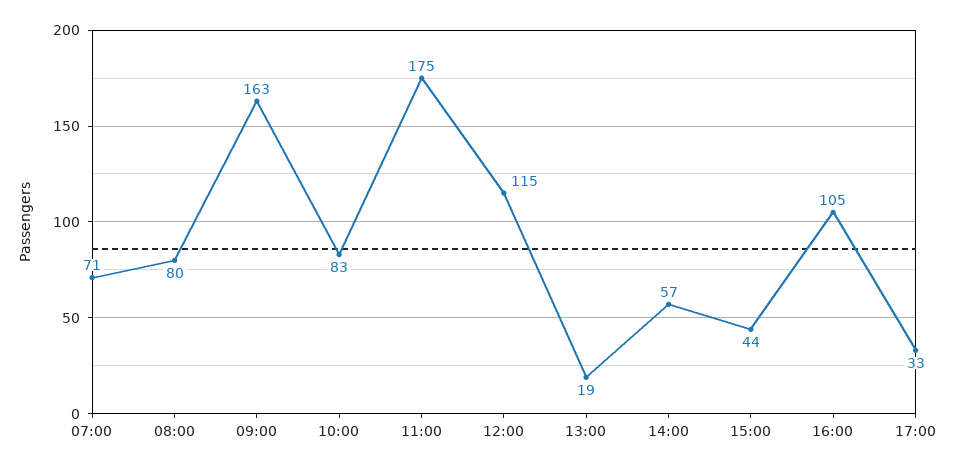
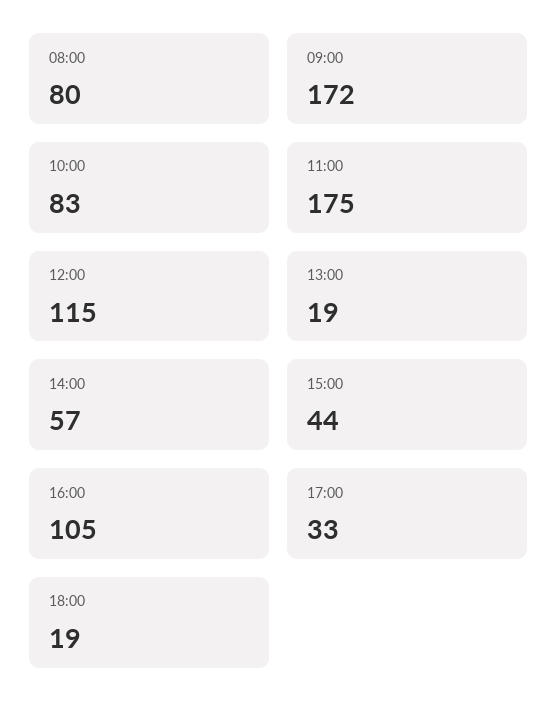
07:00: 71 -> none
09:00: 163 -> 172
18:00: none -> 19

